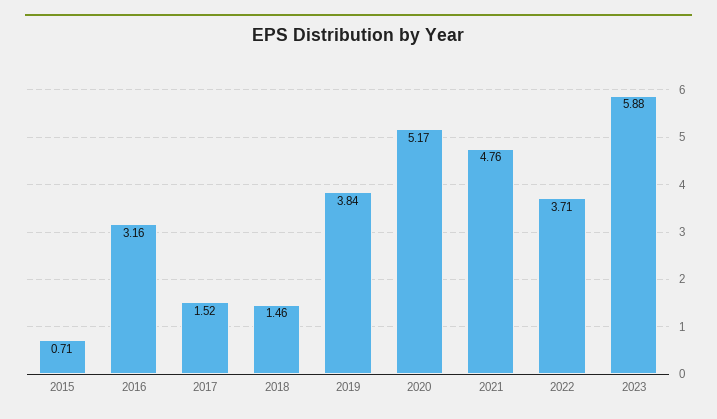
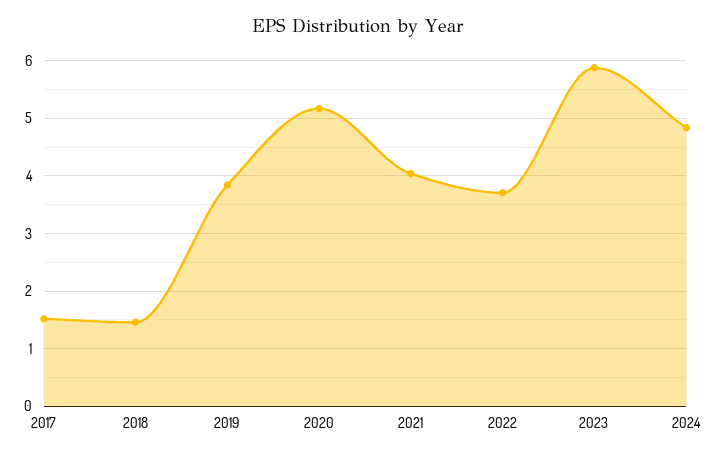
2015: 0.71 -> none
2016: 3.16 -> none
2021: 4.76 -> 4
2024: none -> 4.8

